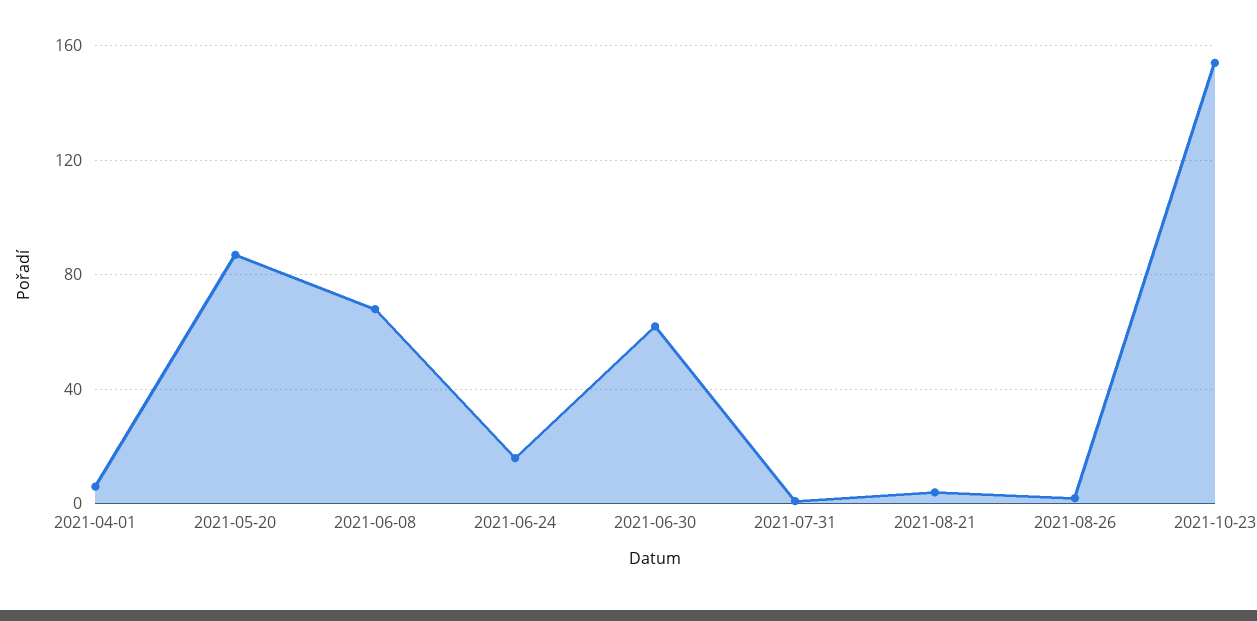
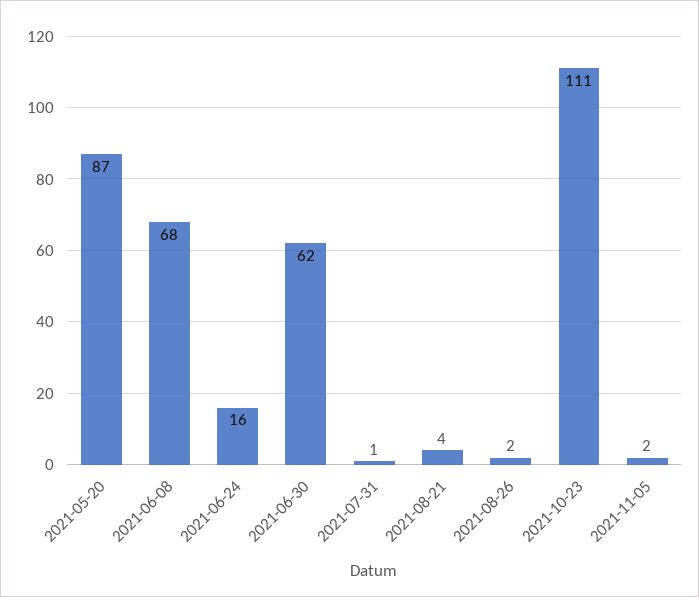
2021-04-01: 5 -> none
2021-10-23: 155 -> 111
2021-11-05: none -> 2

